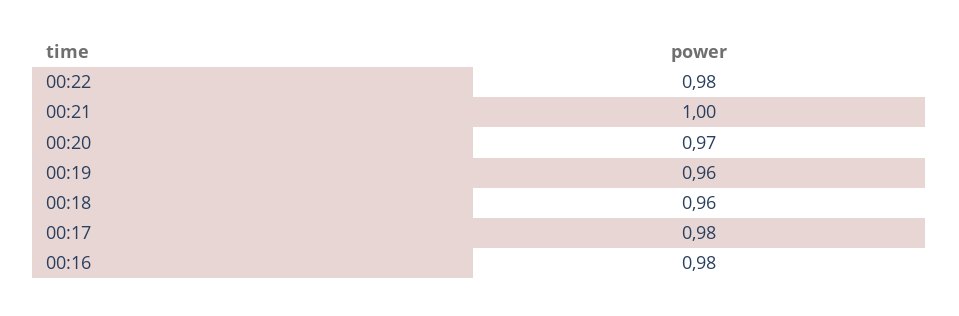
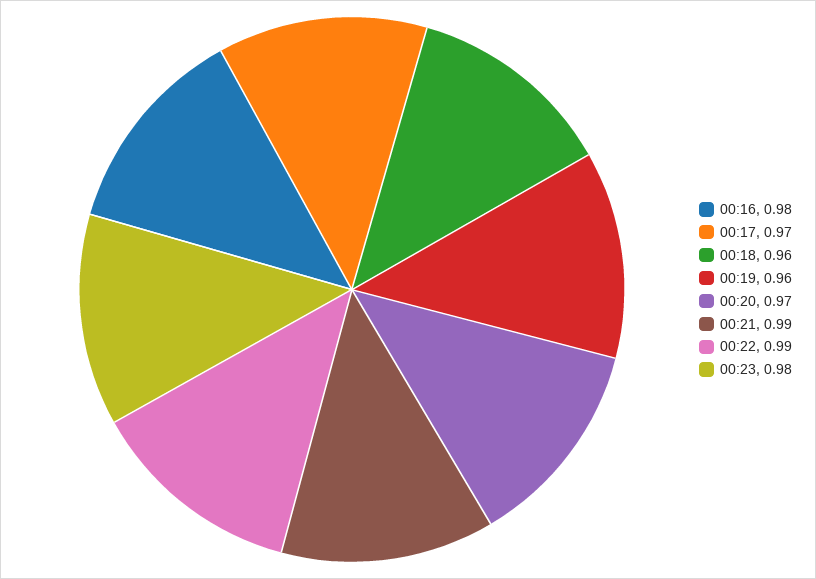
00:22: 0.98 -> 0.99
00:21: 1 -> 0.99
00:17: 0.98 -> 0.97
00:23: none -> 0.98

